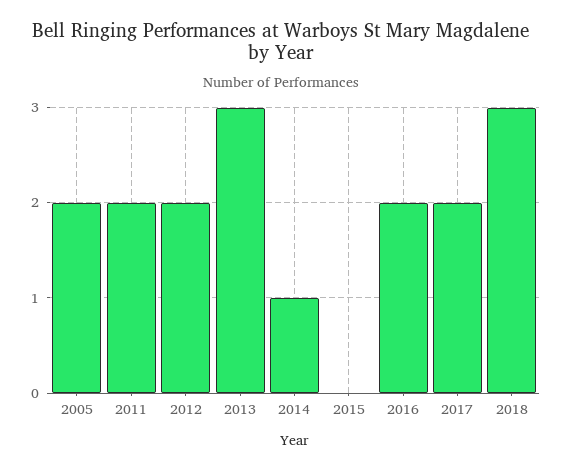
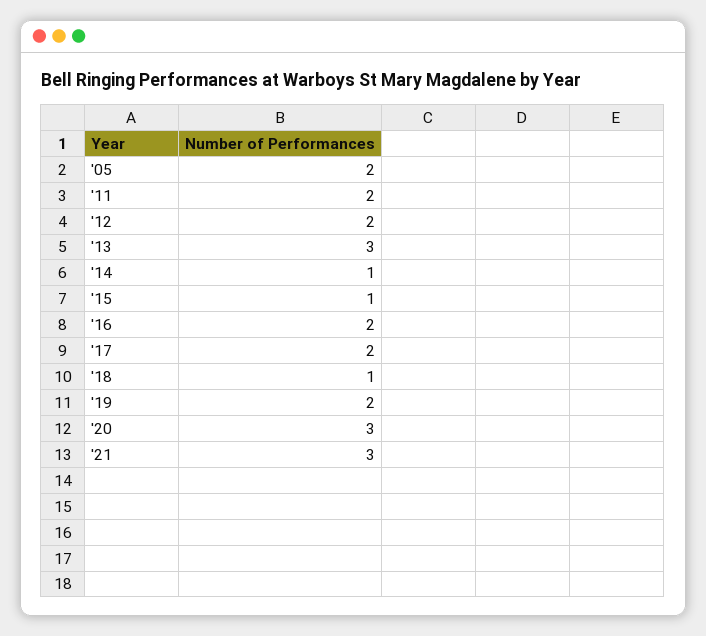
2015: 0 -> 1
2018: 3 -> 1
'19: none -> 2
'20: none -> 3
'21: none -> 3

